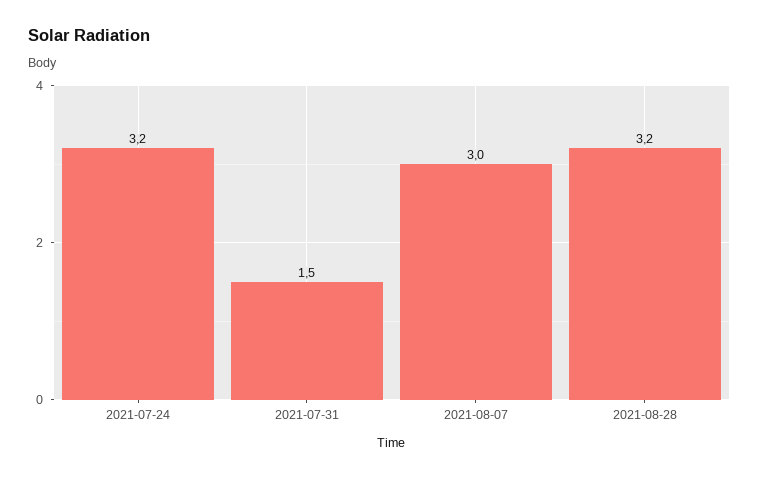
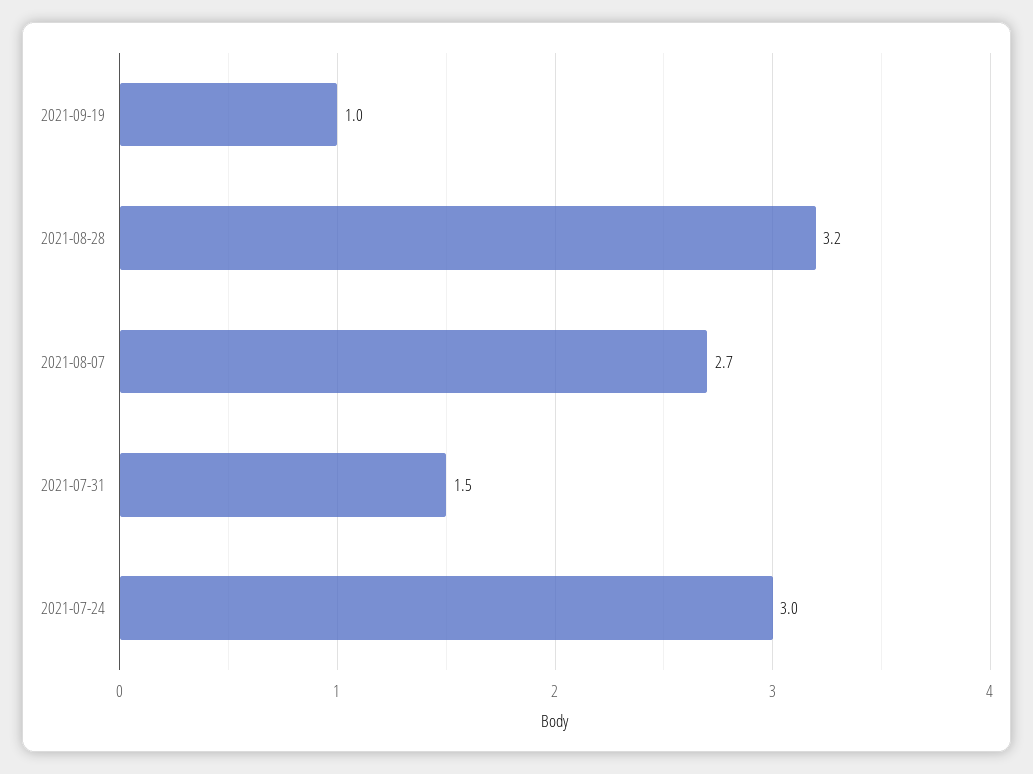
2021-07-24: 3.2 -> 3
2021-08-07: 3 -> 2.7
2021-09-19: none -> 1

